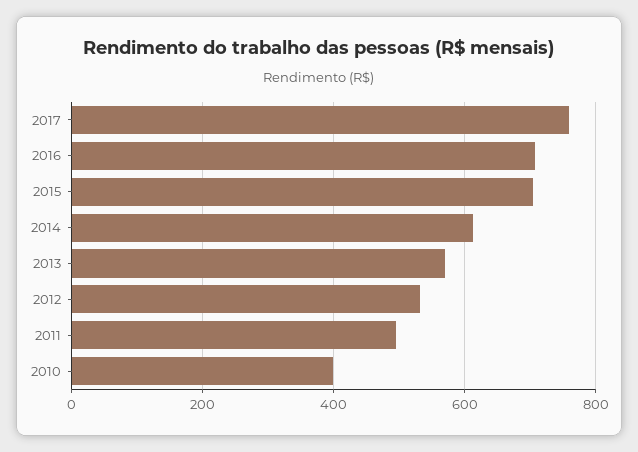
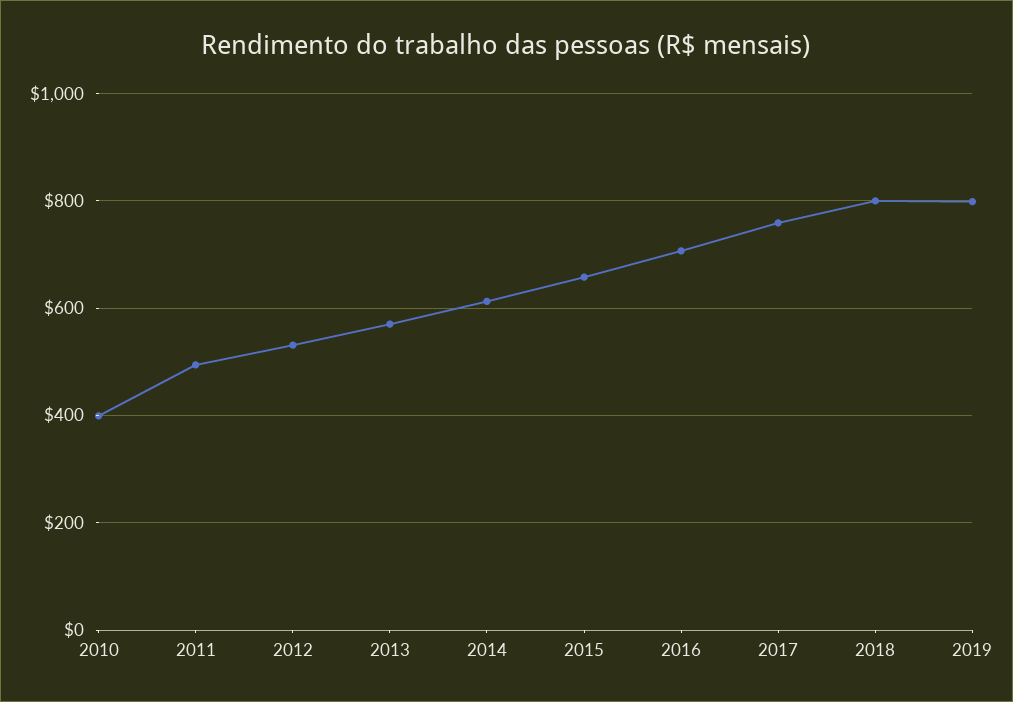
2015: 700 -> 660
2018: none -> 800
2019: none -> 800

